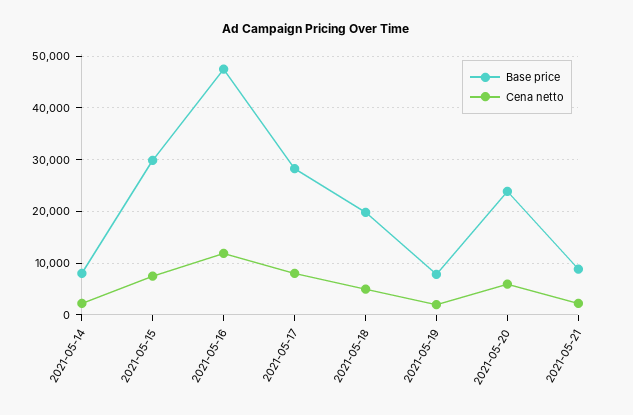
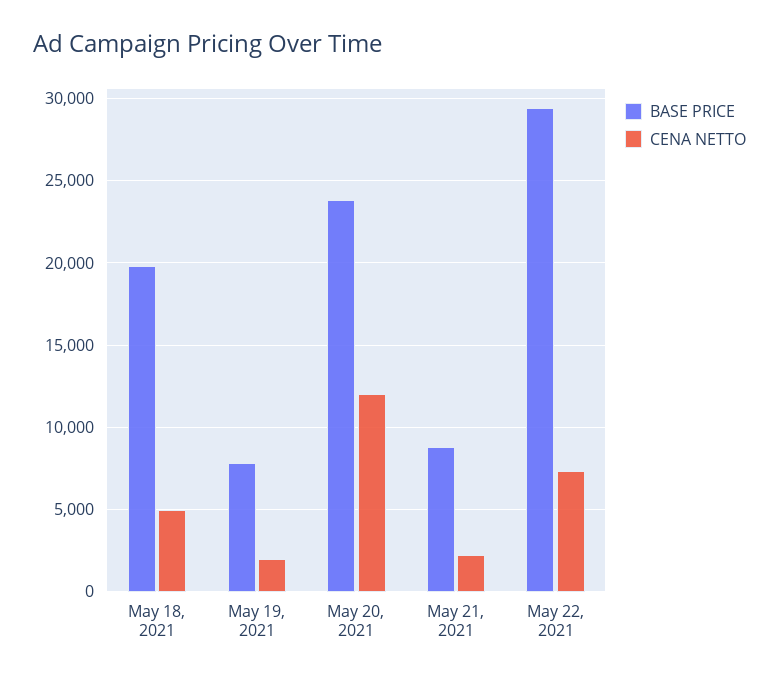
Base price, 2021-05-14: 8000 -> none
Cena netto, 2021-05-14: 2000 -> none
Base price, 2021-05-15: 30000 -> none
Cena netto, 2021-05-15: 8000 -> none
Base price, 2021-05-16: 48000 -> none
Cena netto, 2021-05-16: 12000 -> none
Base price, 2021-05-17: 28000 -> none
Cena netto, 2021-05-17: 8000 -> none
Cena netto, 2021-05-20: 6000 -> 12000
Base price, May 22, 2021: none -> 29500
Cena netto, May 22, 2021: none -> 7500

